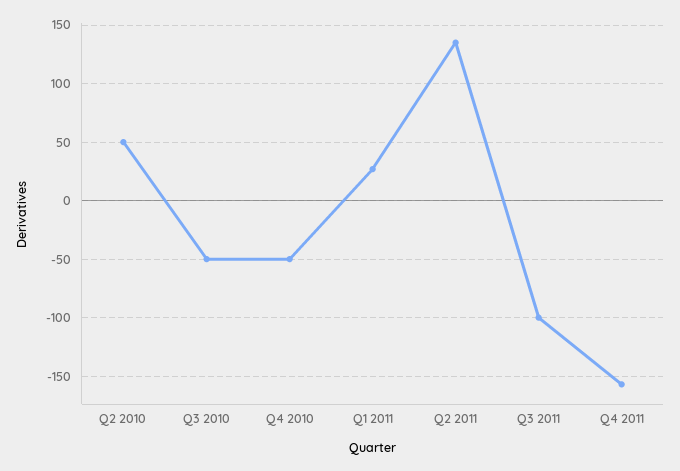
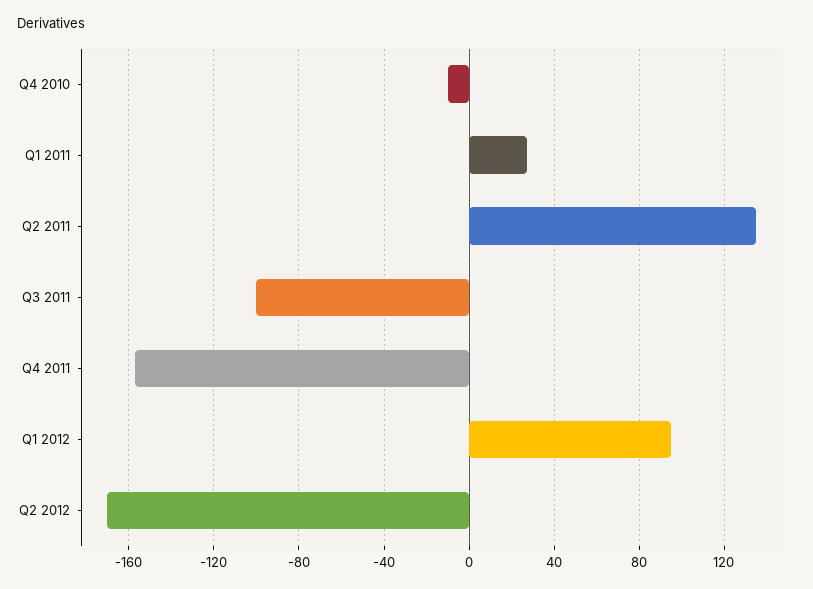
Q2 2010: 50 -> none
Q3 2010: -50 -> none
Q4 2010: -50 -> -10
Q1 2012: none -> 95
Q2 2012: none -> -170

